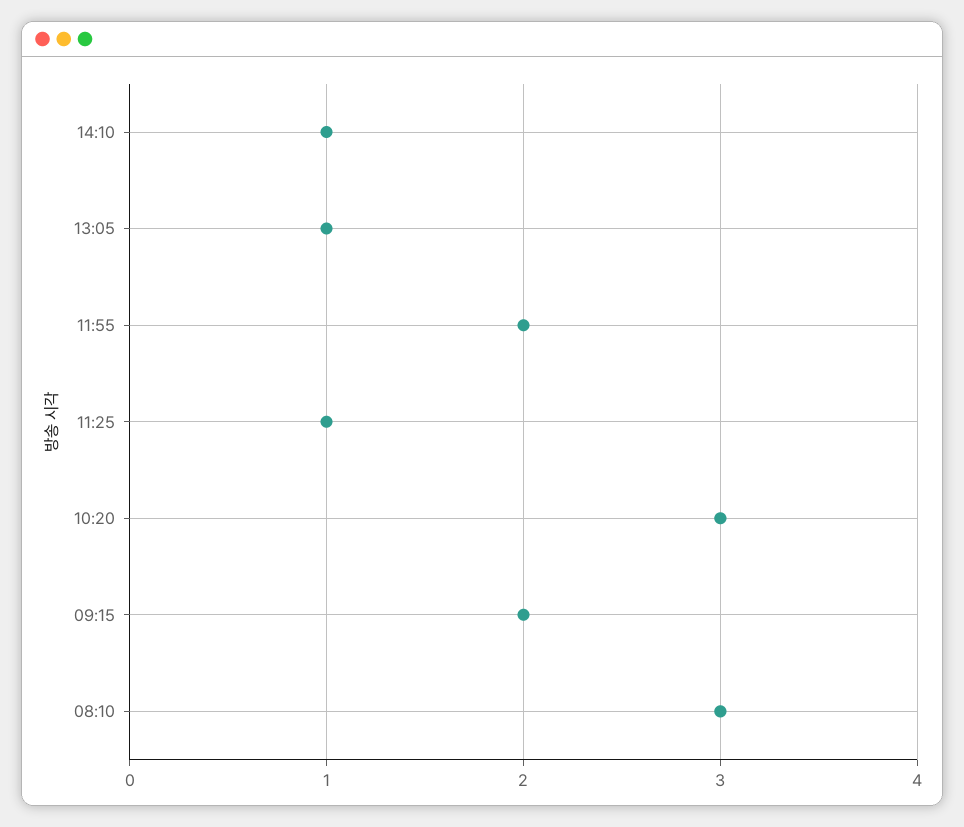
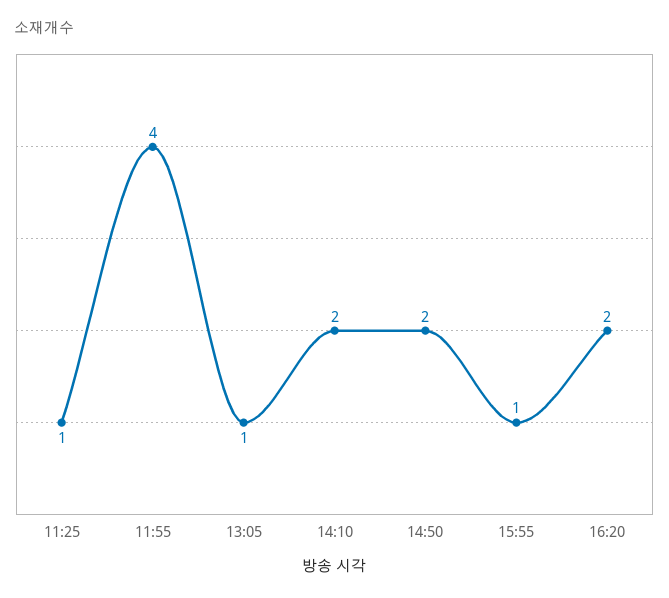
14:10: 1 -> 2
11:55: 2 -> 4
10:20: 3 -> none
09:15: 2 -> none
08:10: 3 -> none
14:50: none -> 2
15:55: none -> 1
16:20: none -> 2

